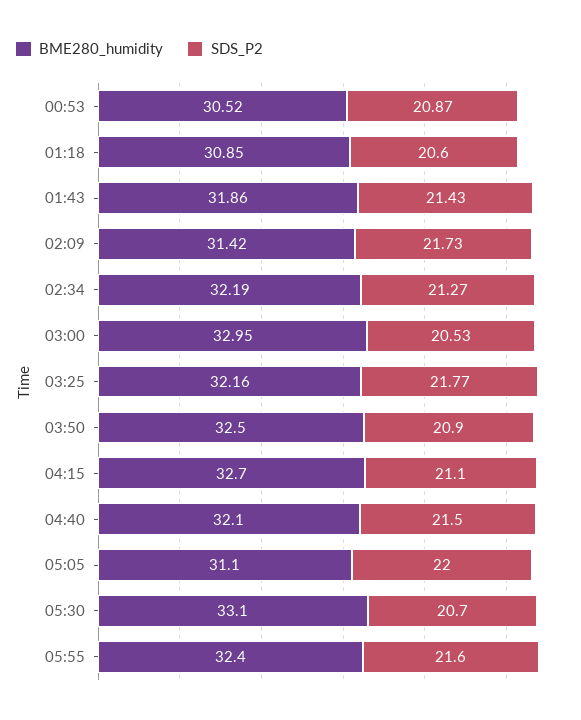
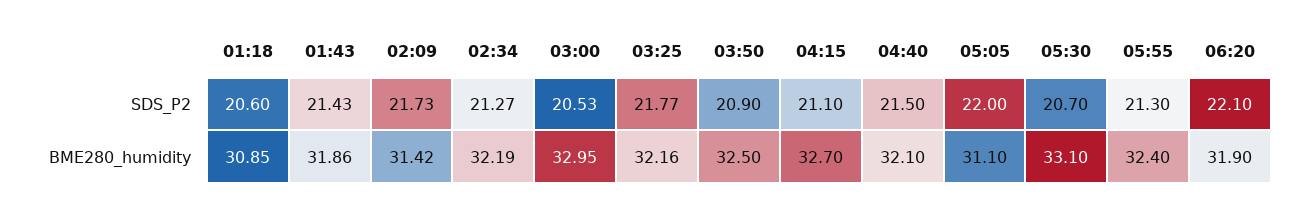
BME280_humidity, 00:53: 30.52 -> none
SDS_P2, 00:53: 20.87 -> none
SDS_P2, 05:55: 21.6 -> 21.3
SDS_P2, 06:20: none -> 22.1
BME280_humidity, 06:20: none -> 31.9

